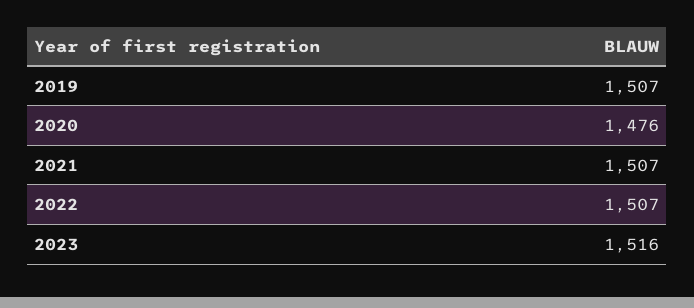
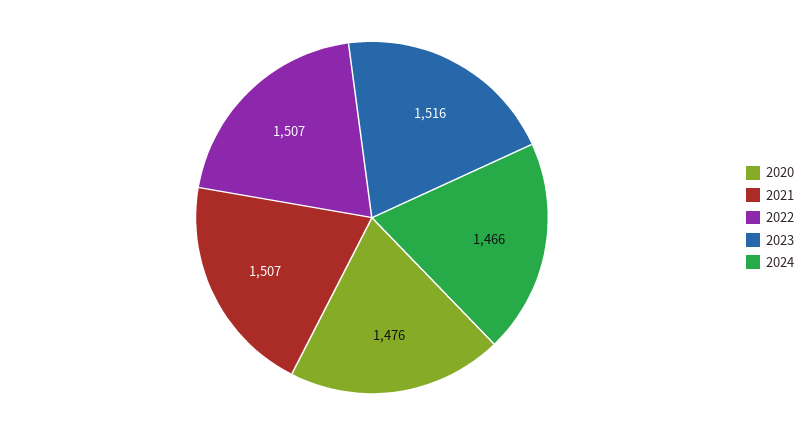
2019: 1507 -> none
2024: none -> 1466

